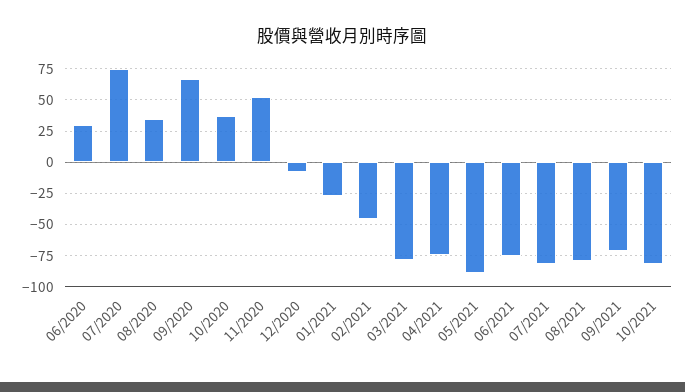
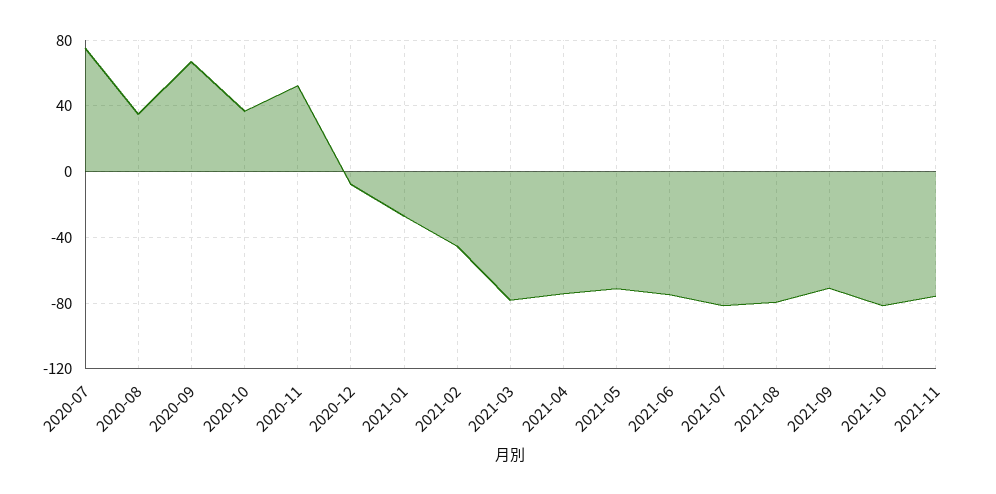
06/2020: 30 -> none
05/2021: -90 -> -70
2021-11: none -> -75

